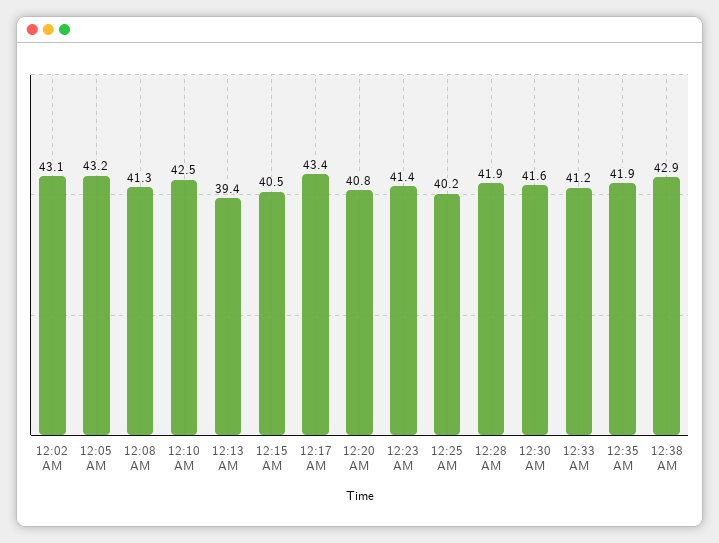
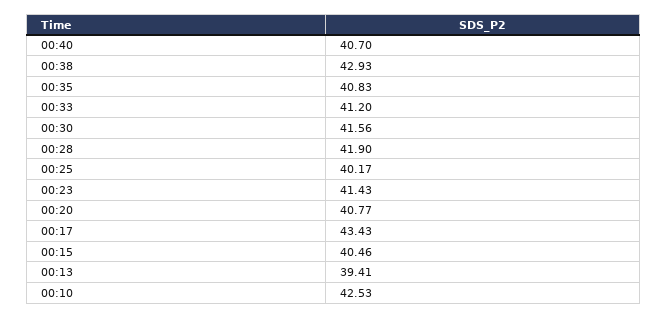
12:02 AM: 43.1 -> none
12:05 AM: 43.2 -> none
12:08 AM: 41.3 -> none
12:35 AM: 41.9 -> 40.83
00:40: none -> 40.7

